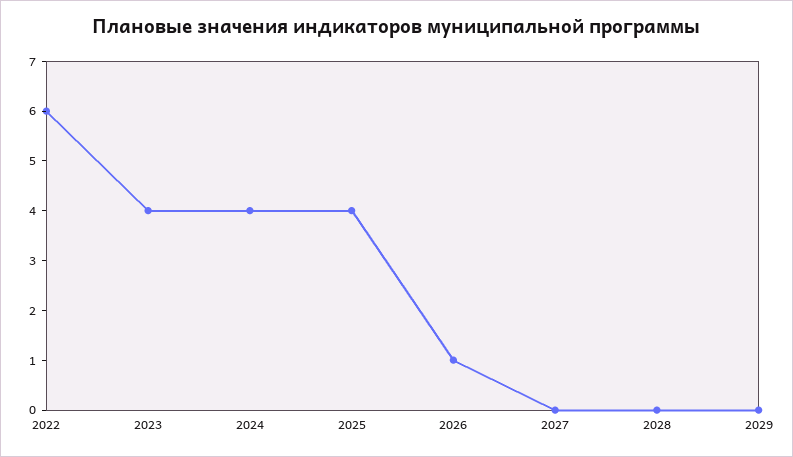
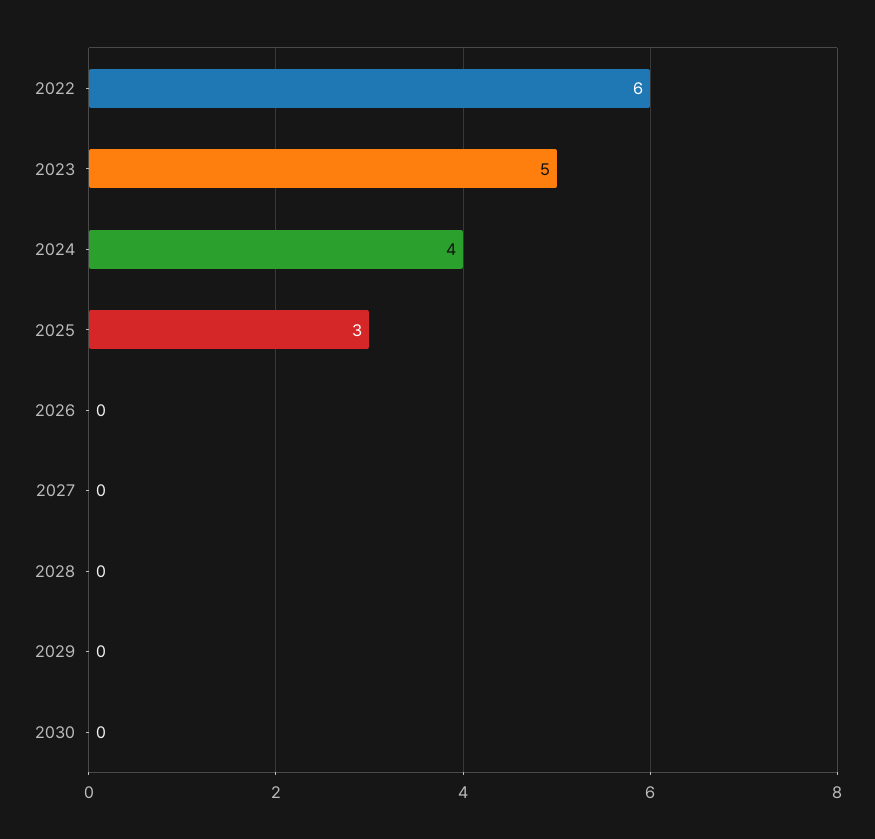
2023: 4 -> 5
2025: 4 -> 3
2026: 1 -> 0
2030: none -> 0

